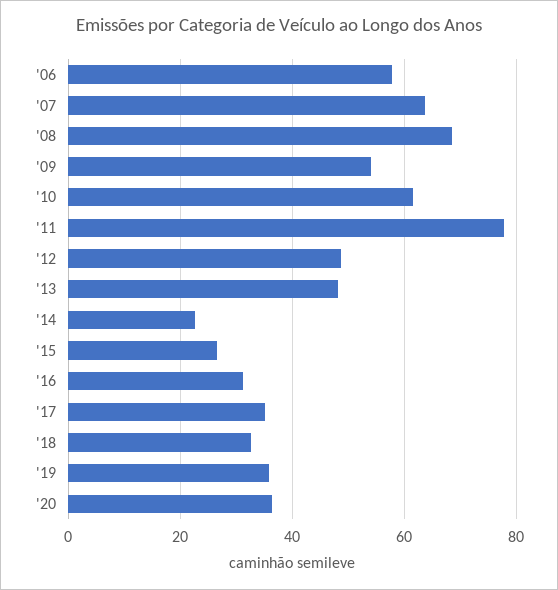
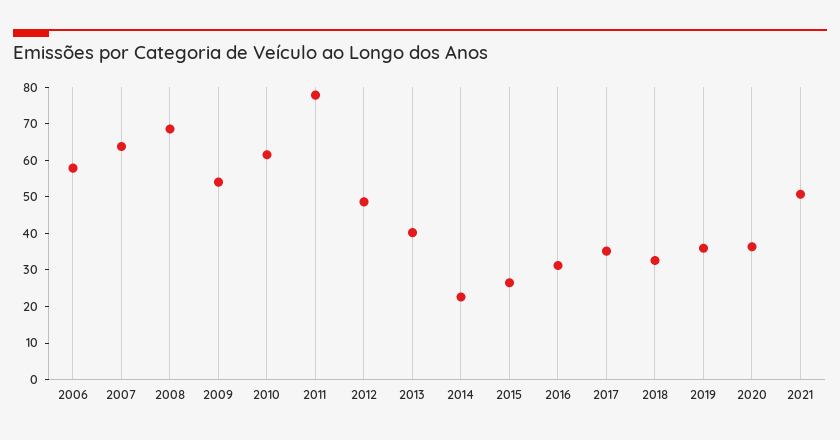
'13: 48 -> 40
2021: none -> 50

